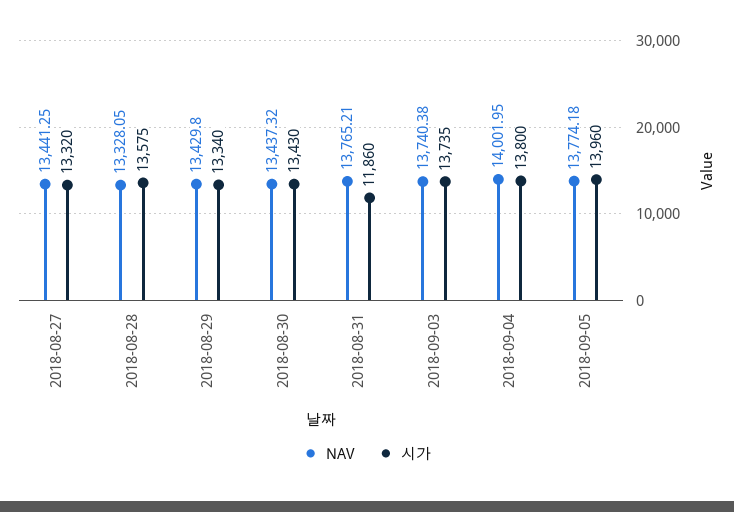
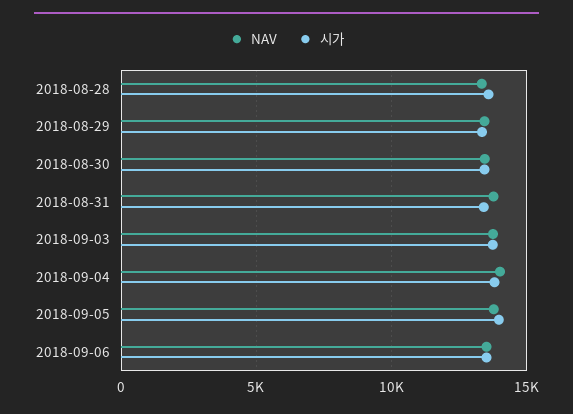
NAV, 2018-08-27: 13441.25 -> none
시가, 2018-08-27: 13320 -> none
시가, 2018-08-31: 11860 -> 13500
NAV, 2018-09-06: none -> 13500
시가, 2018-09-06: none -> 13500

